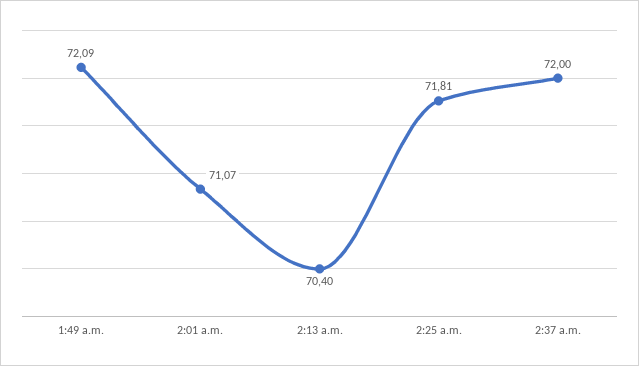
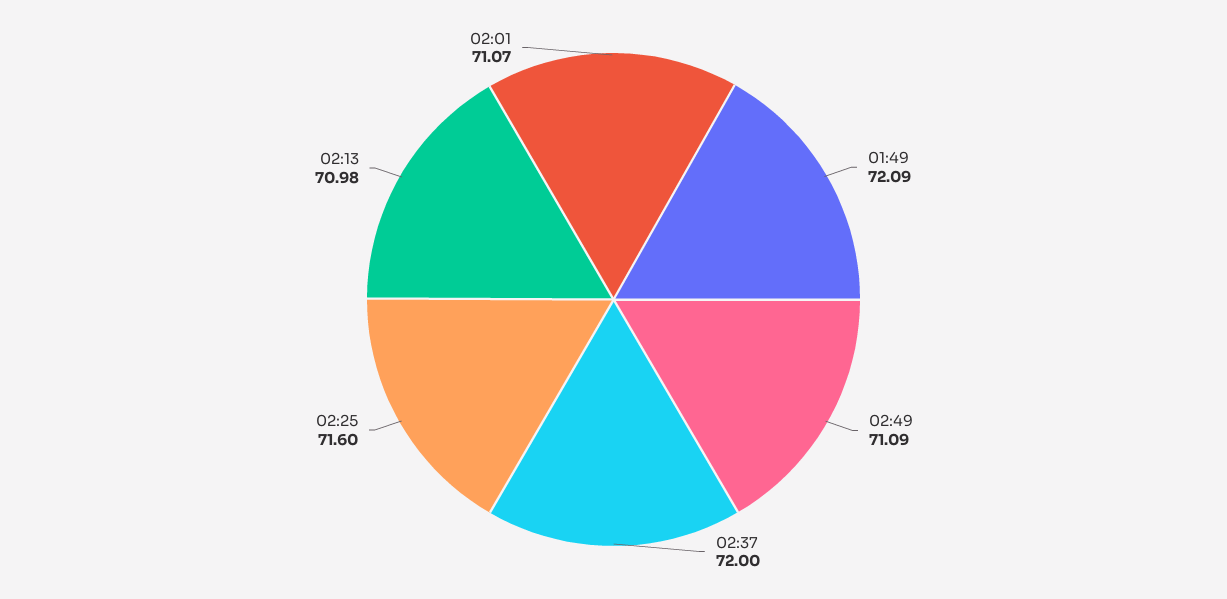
2:13 a.m.: 70.4 -> 70.98
2:25 a.m.: 71.81 -> 71.6
02:49: none -> 71.09

